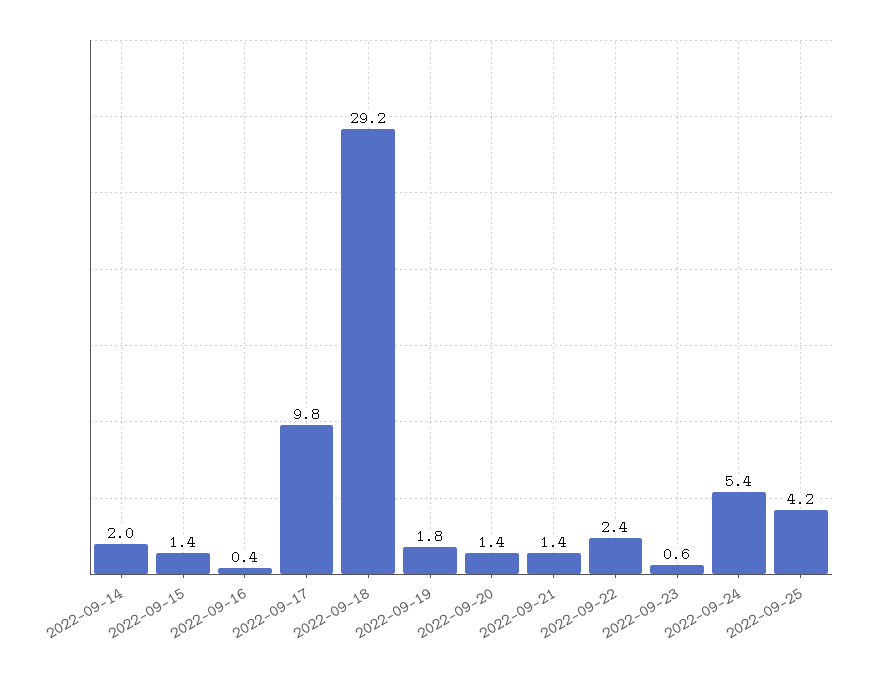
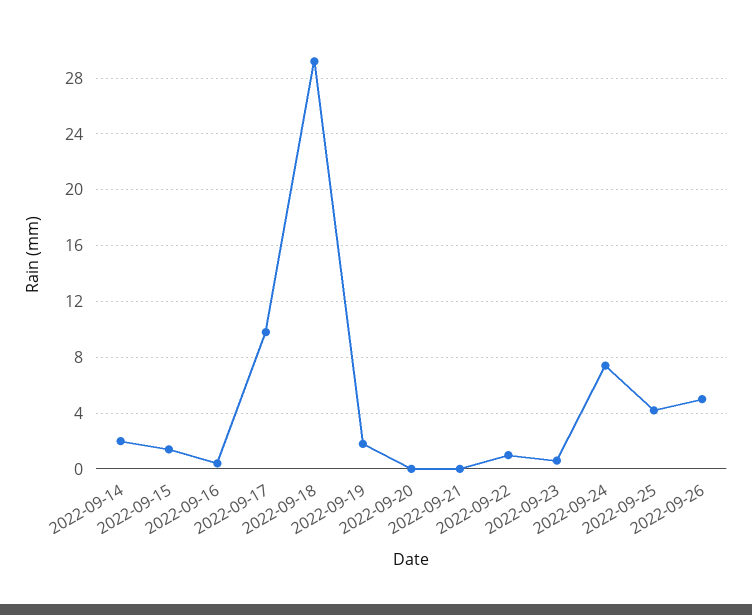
2022-09-20: 1.4 -> 0
2022-09-21: 1.4 -> 0
2022-09-22: 2.4 -> 1
2022-09-24: 5.4 -> 7.5
2022-09-26: none -> 5

